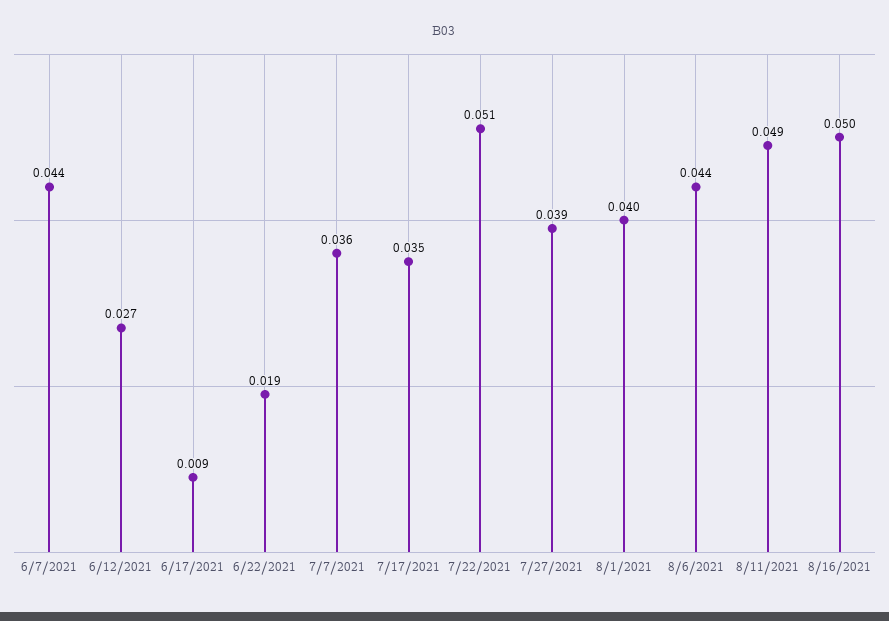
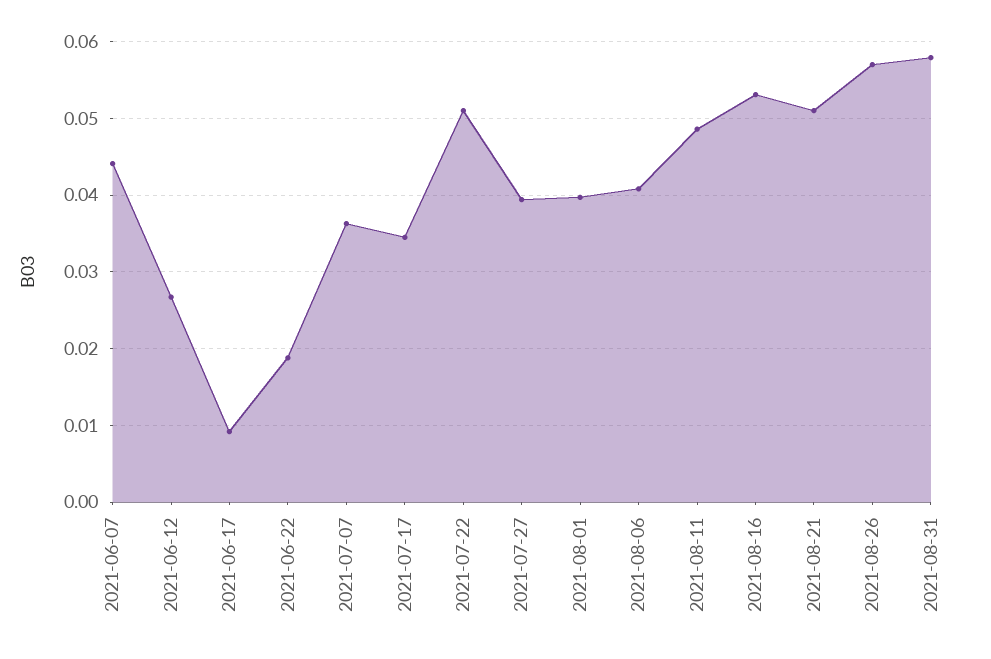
8/6/2021: 0.044 -> 0.041
8/16/2021: 0.05 -> 0.053
2021-08-21: none -> 0.051
2021-08-26: none -> 0.057
2021-08-31: none -> 0.058

